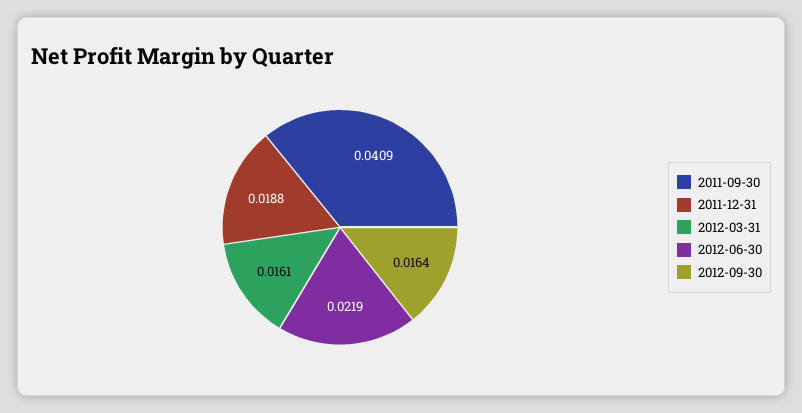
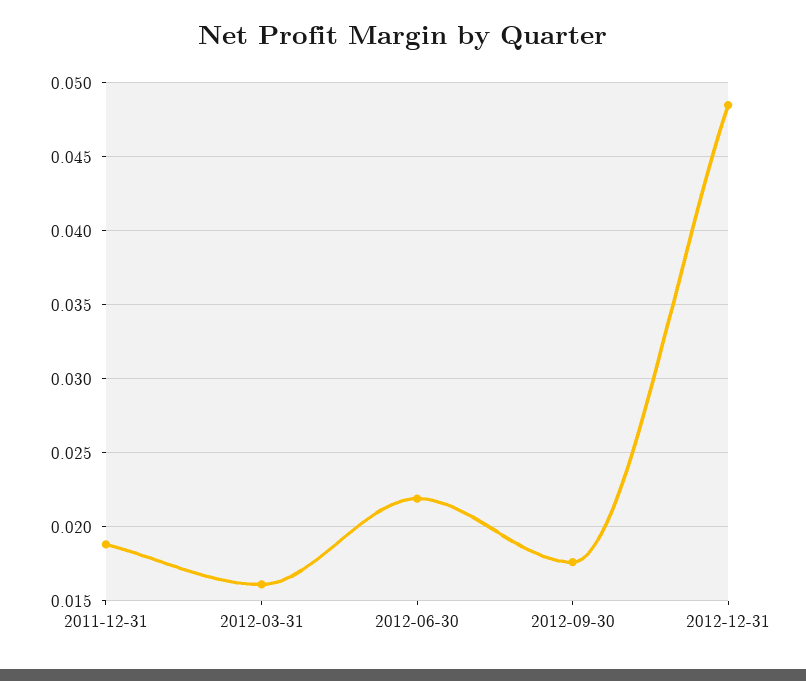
2011-09-30: 0.0409 -> none
2012-09-30: 0.0164 -> 0.0175
2012-12-31: none -> 0.0485

